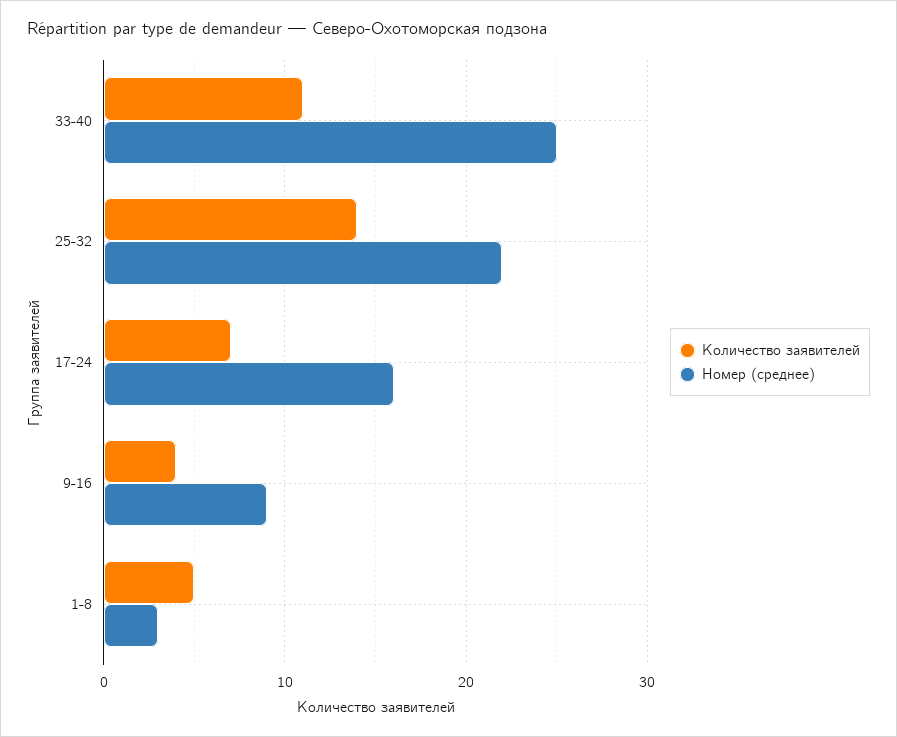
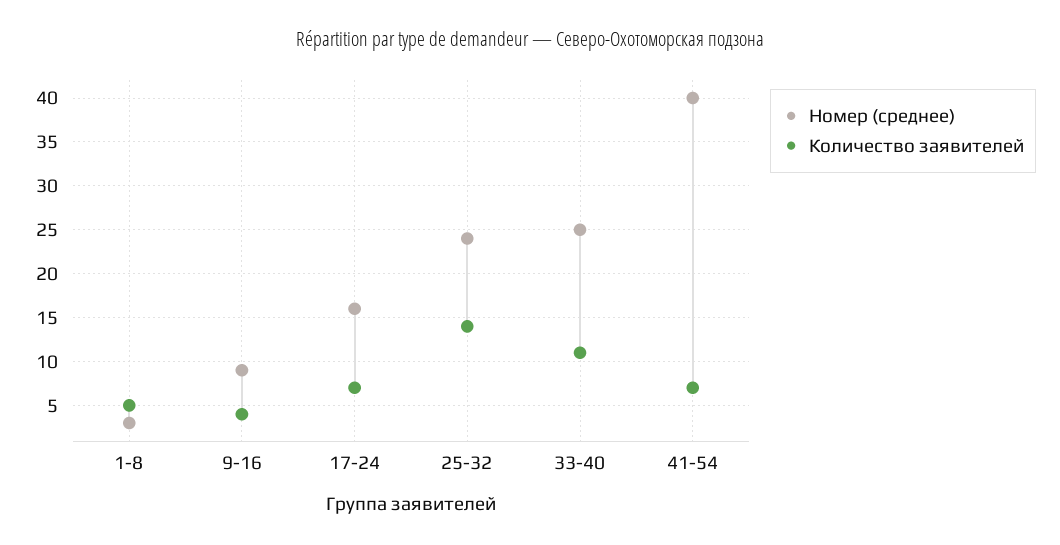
Номер (среднее), 25-32: 22 -> 24
Номер (среднее), 41-54: none -> 40
Количество заявителей, 41-54: none -> 7

